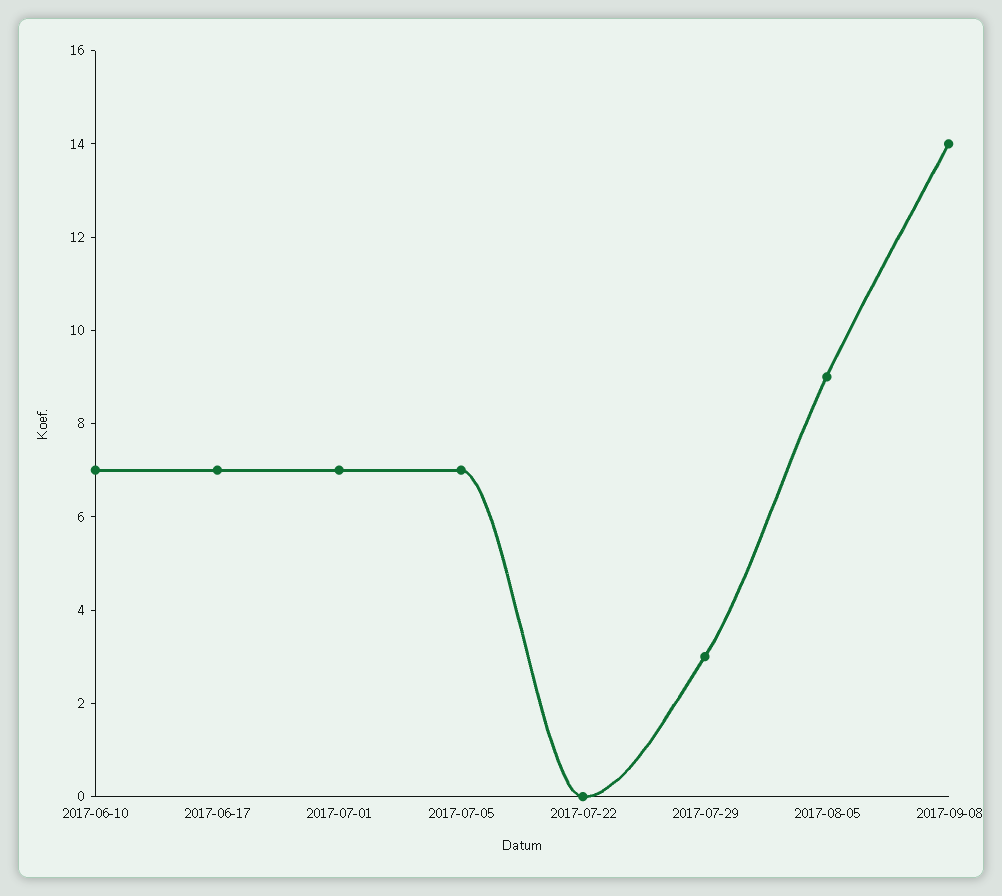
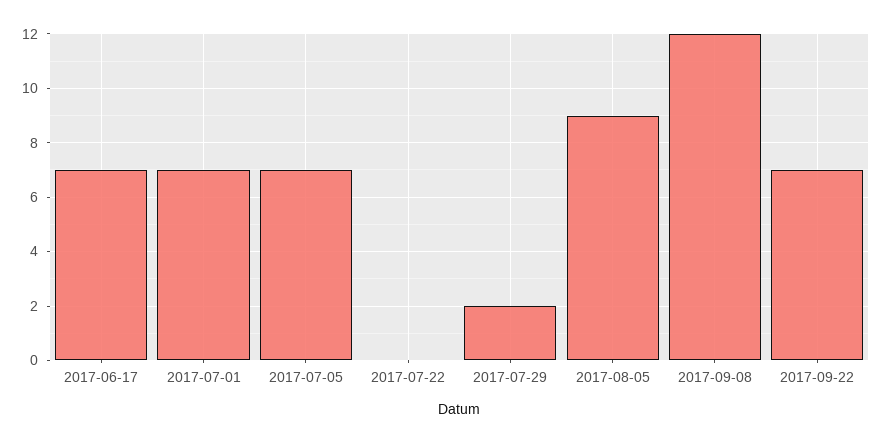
2017-06-10: 7 -> none
2017-07-29: 3 -> 2
2017-09-08: 14 -> 12
2017-09-22: none -> 7

